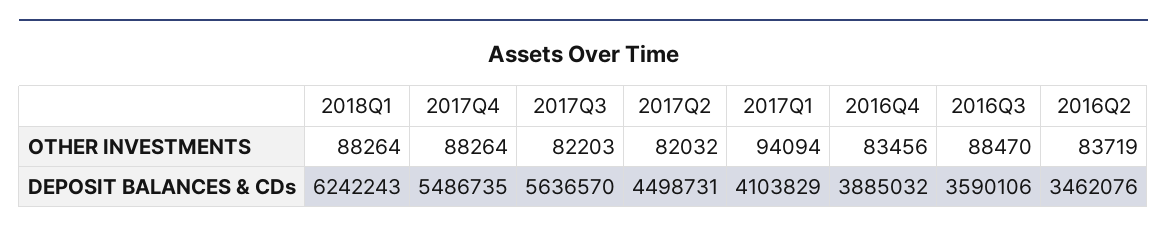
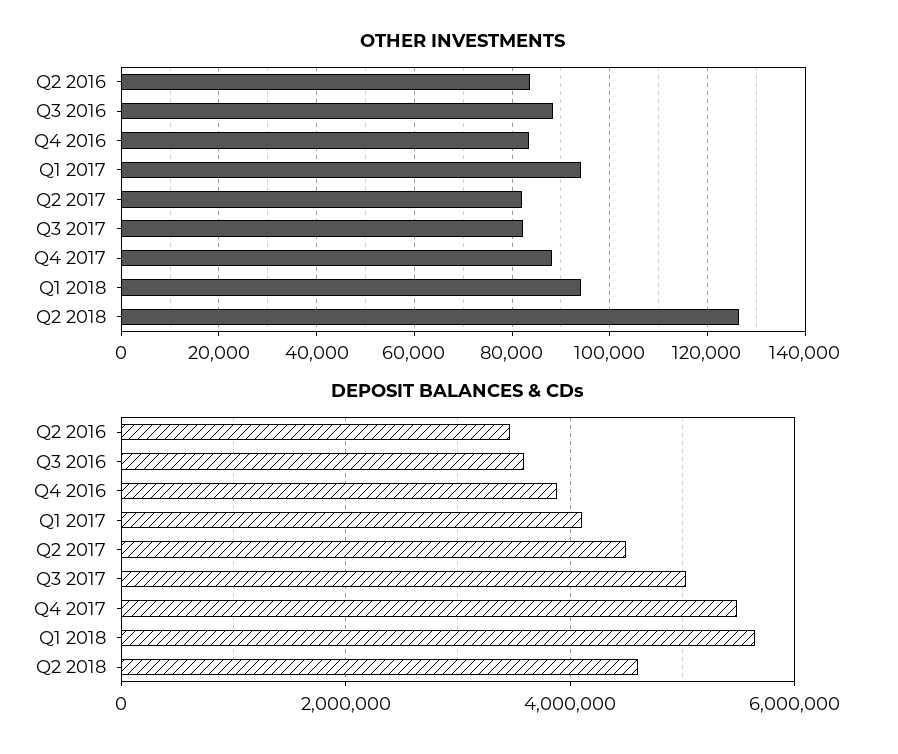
OTHER INVESTMENTS, 2018Q1: 88264 -> 94000
DEPOSIT BALANCES & CDs, 2018Q1: 6242243 -> 5600000
DEPOSIT BALANCES & CDs, 2017Q3: 5636570 -> 5000000
OTHER INVESTMENTS, Q2 2018: none -> 126000
DEPOSIT BALANCES & CDs, Q2 2018: none -> 4600000

